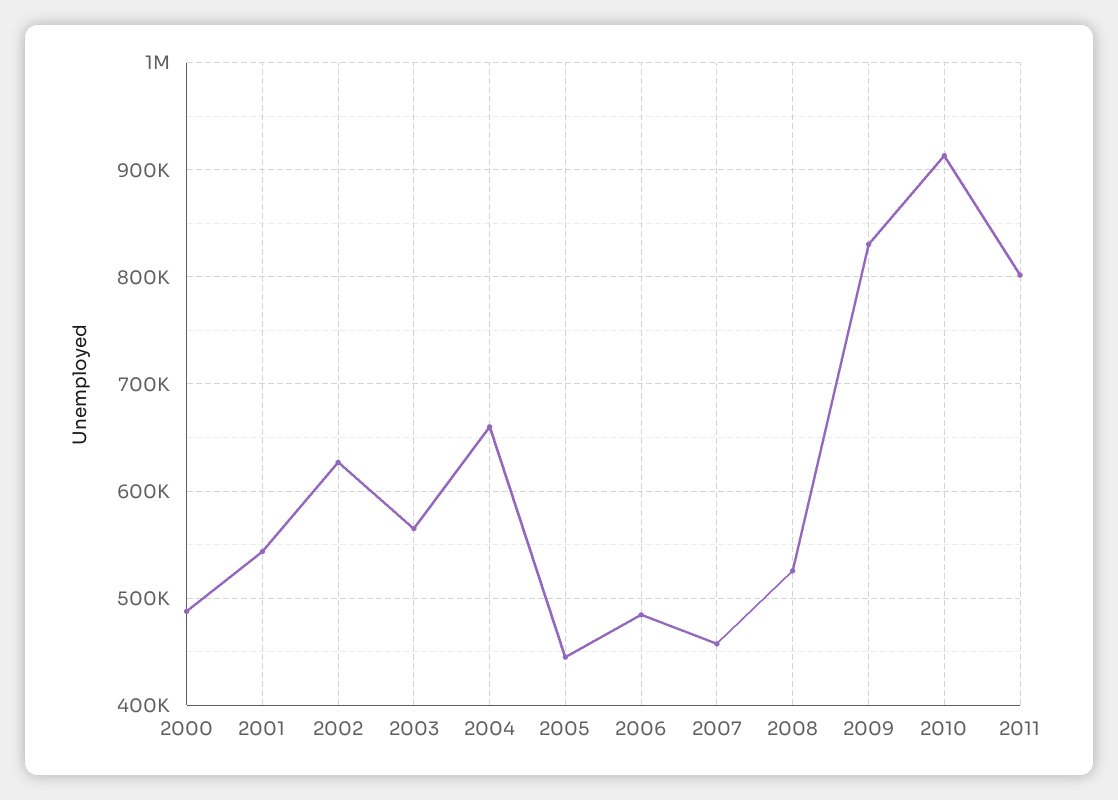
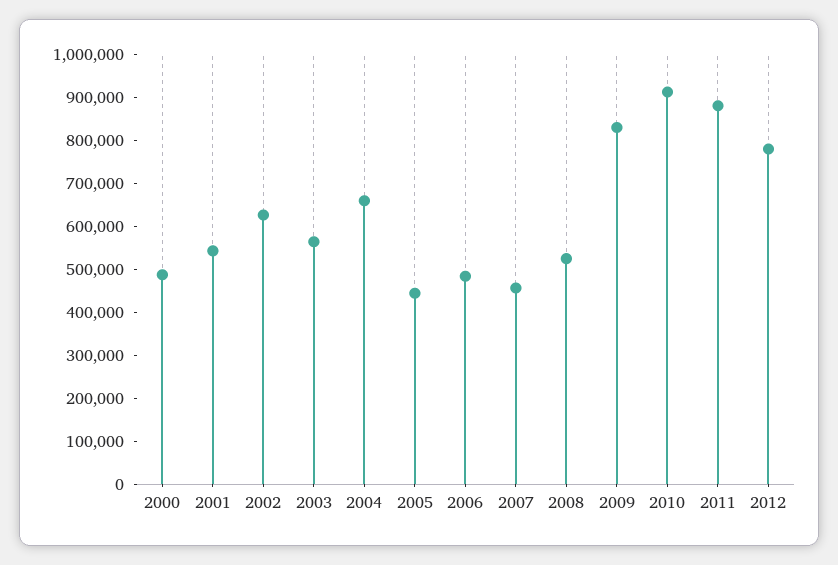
2011: 800000 -> 880000
2012: none -> 780000

